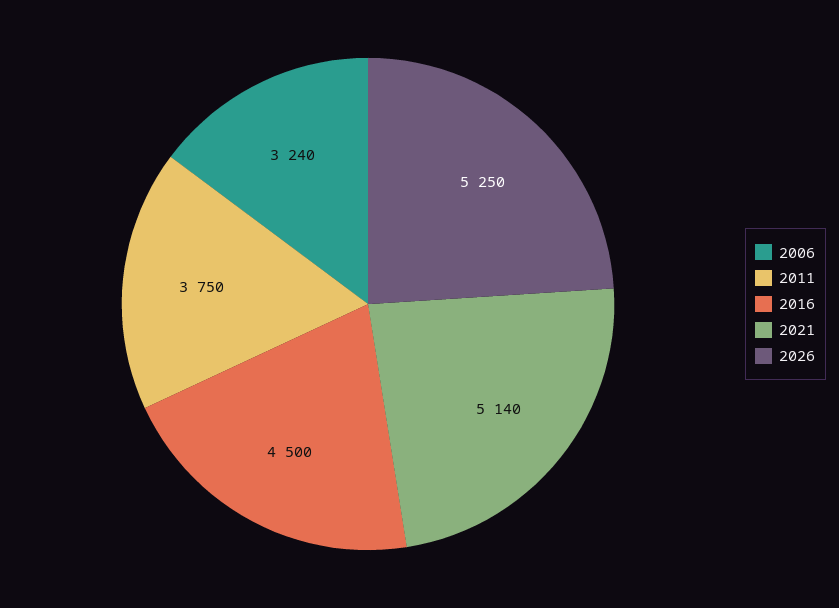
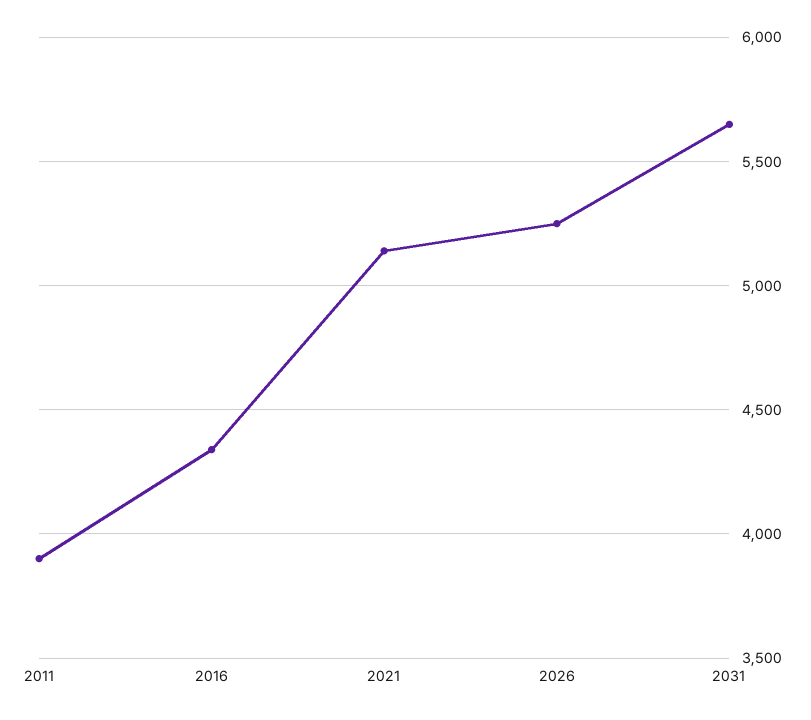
2006: 3240 -> none
2011: 3750 -> 3900
2016: 4500 -> 4350
2031: none -> 5650

